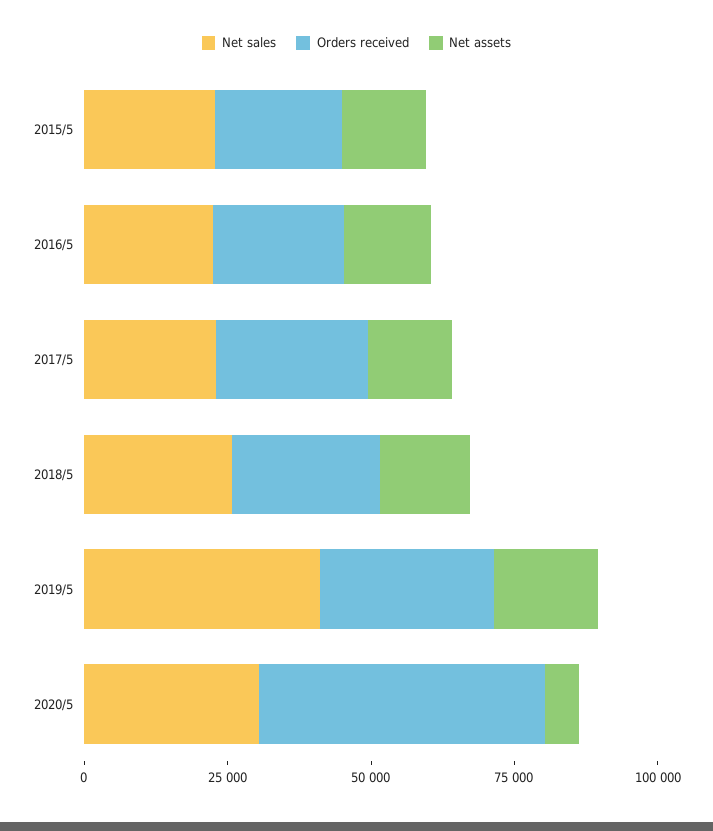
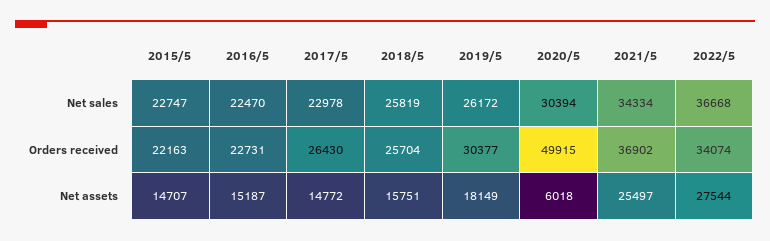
Net sales, 2019/5: 40000 -> 26172
Net sales, 2021/5: none -> 34334
Net sales, 2022/5: none -> 36668
Orders received, 2021/5: none -> 36902
Orders received, 2022/5: none -> 34074
Net assets, 2021/5: none -> 25497
Net assets, 2022/5: none -> 27544

